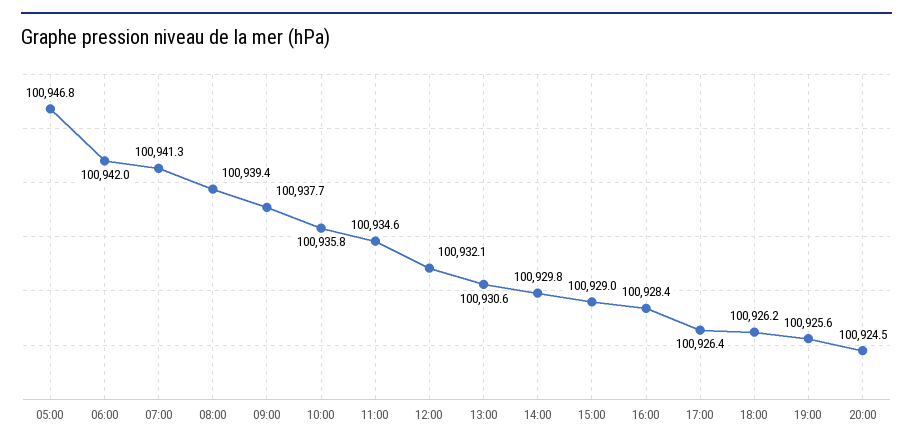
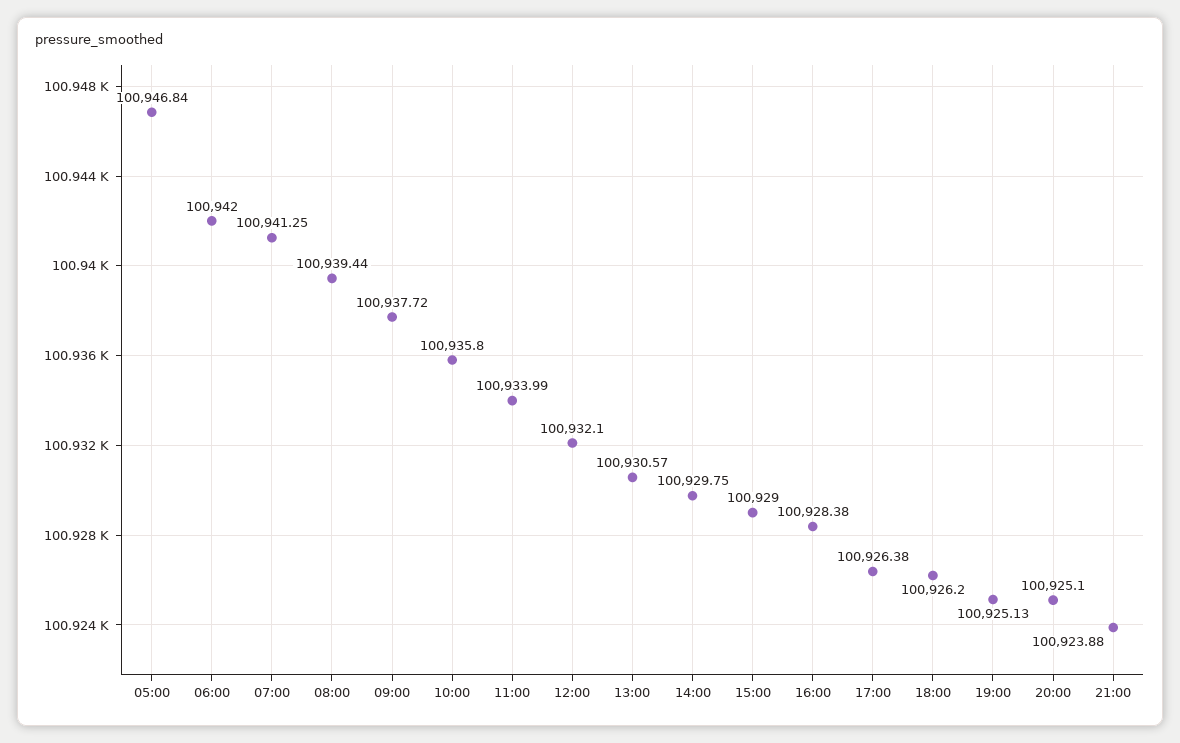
11:00: 100934.6 -> 100933.99
19:00: 100925.6 -> 100925.13
20:00: 100924.5 -> 100925.1
21:00: none -> 100923.88

